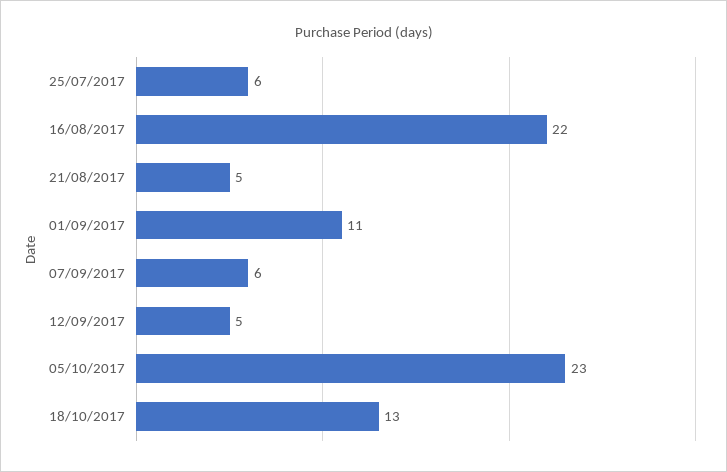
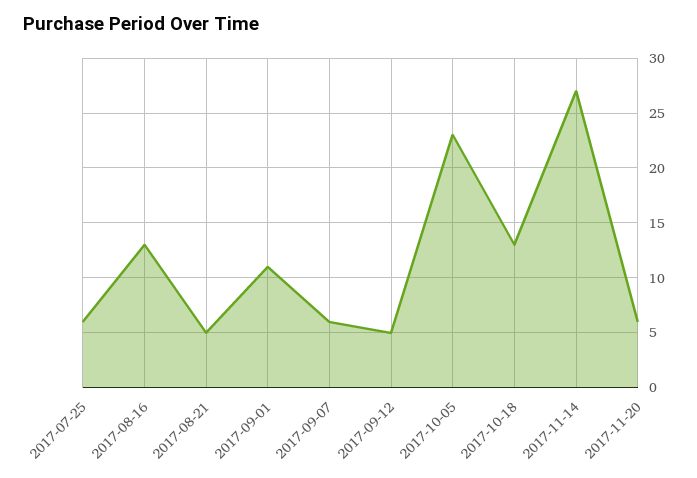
16/08/2017: 22 -> 13
2017-11-14: none -> 27
2017-11-20: none -> 6

